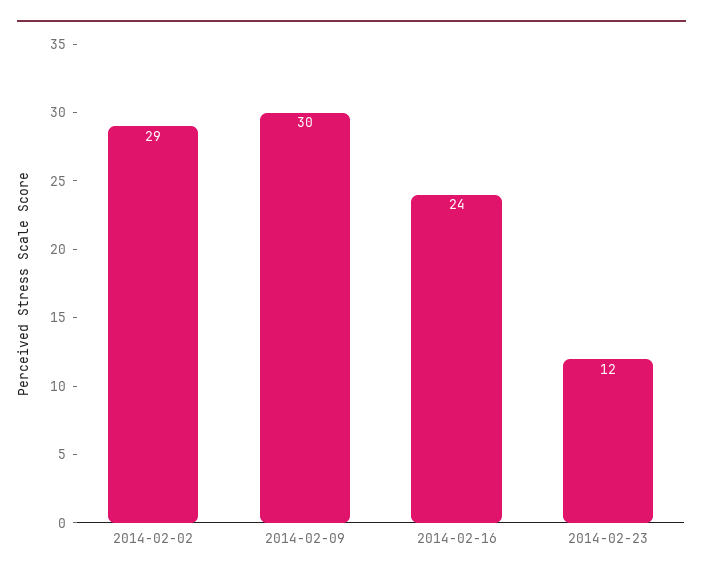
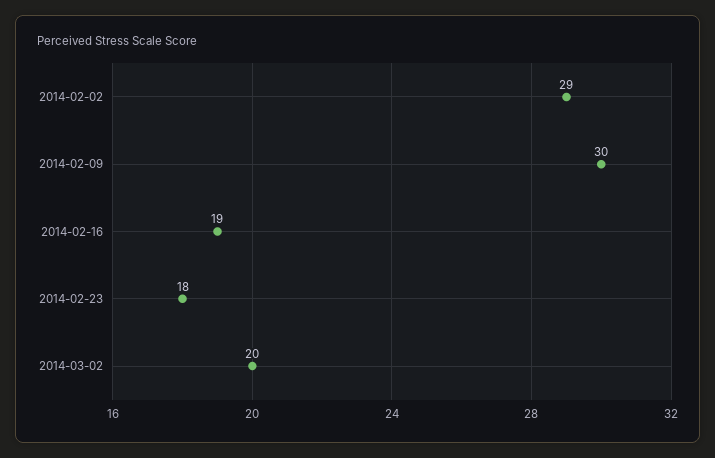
2014-02-16: 24 -> 19
2014-02-23: 12 -> 18
2014-03-02: none -> 20

